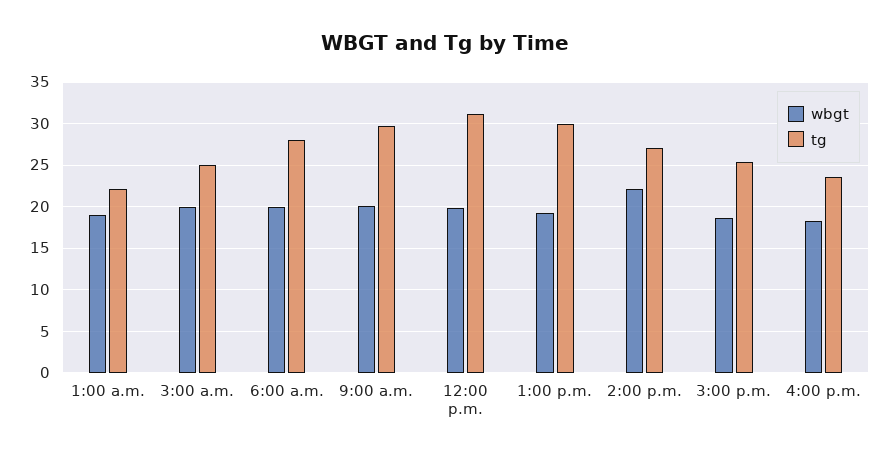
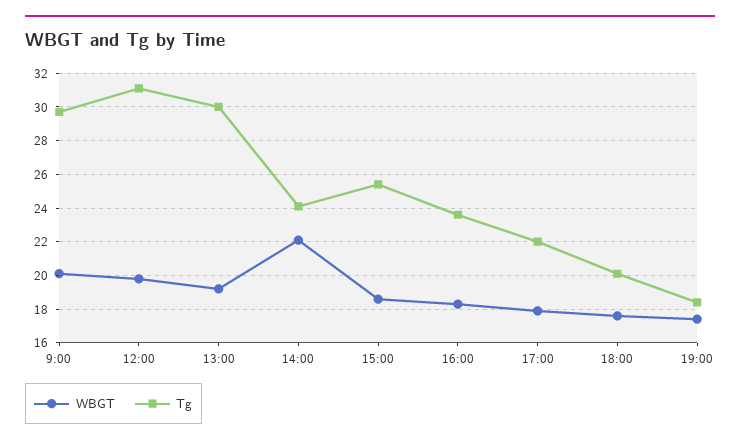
wbgt, 1:00 a.m.: 19 -> none
tg, 1:00 a.m.: 22 -> none
wbgt, 3:00 a.m.: 20 -> none
tg, 3:00 a.m.: 25 -> none
wbgt, 6:00 a.m.: 20 -> none
tg, 6:00 a.m.: 28 -> none
tg, 2:00 p.m.: 27 -> 24
wbgt, 17:00: none -> 18
tg, 17:00: none -> 22
wbgt, 18:00: none -> 17.5
tg, 18:00: none -> 20
wbgt, 19:00: none -> 17.5
tg, 19:00: none -> 18.5

